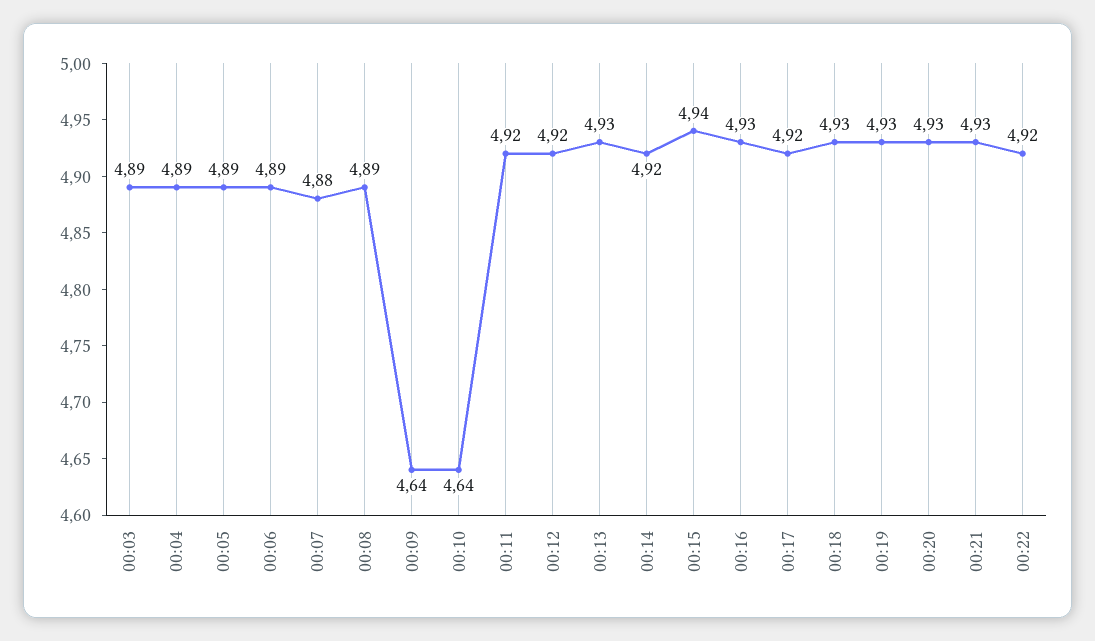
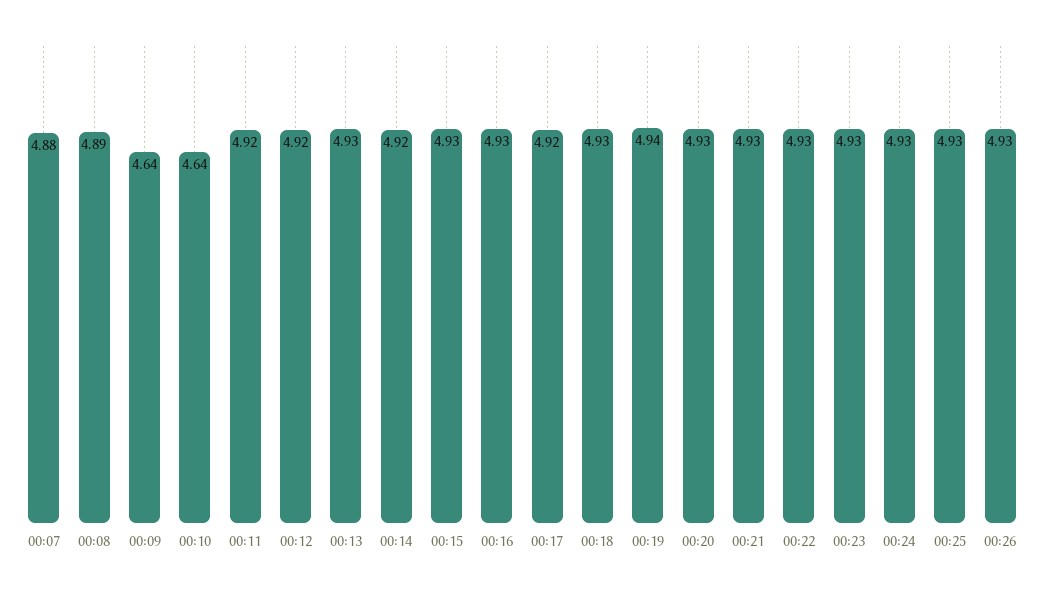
00:03: 4.89 -> none
00:04: 4.89 -> none
00:05: 4.89 -> none
00:06: 4.89 -> none
00:15: 4.94 -> 4.93
00:19: 4.93 -> 4.94
00:22: 4.92 -> 4.93
00:23: none -> 4.93
00:24: none -> 4.93
00:25: none -> 4.93
00:26: none -> 4.93

